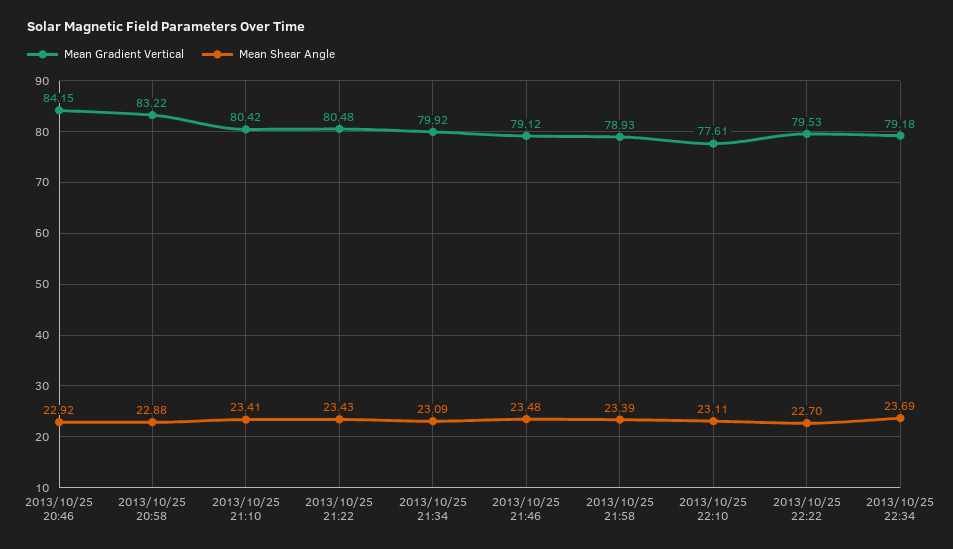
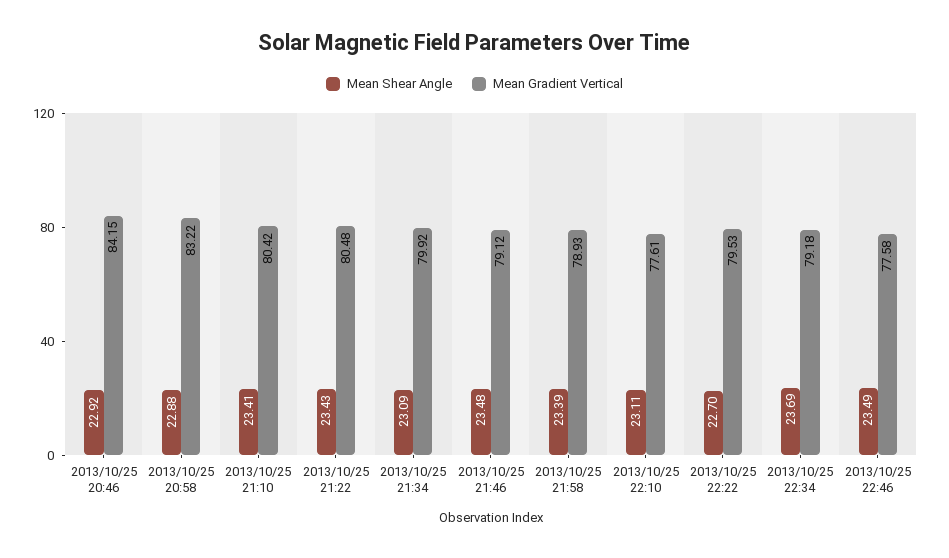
Mean Shear Angle, 2013/10/25 22:46: none -> 23.49
Mean Gradient Vertical, 2013/10/25 22:46: none -> 77.58

